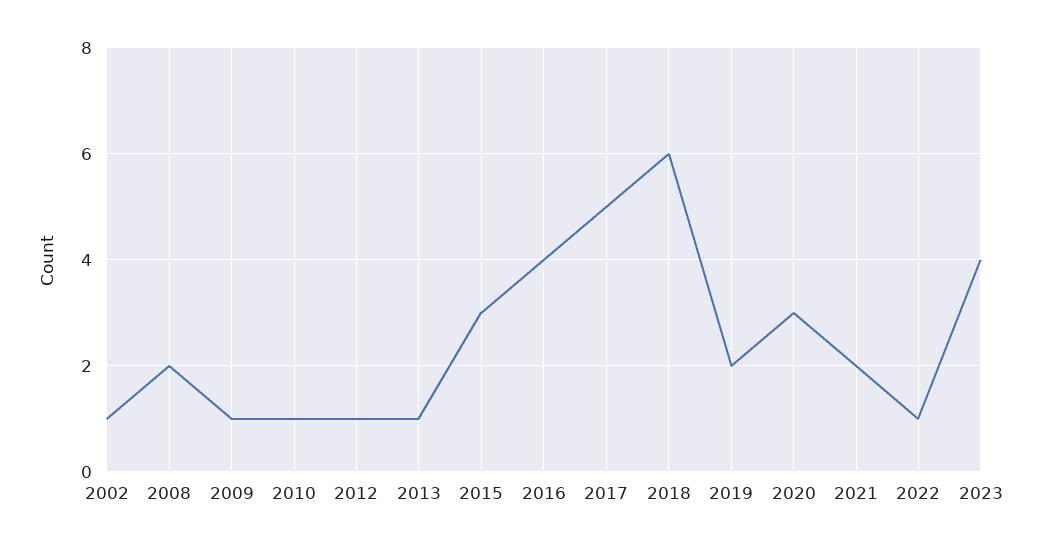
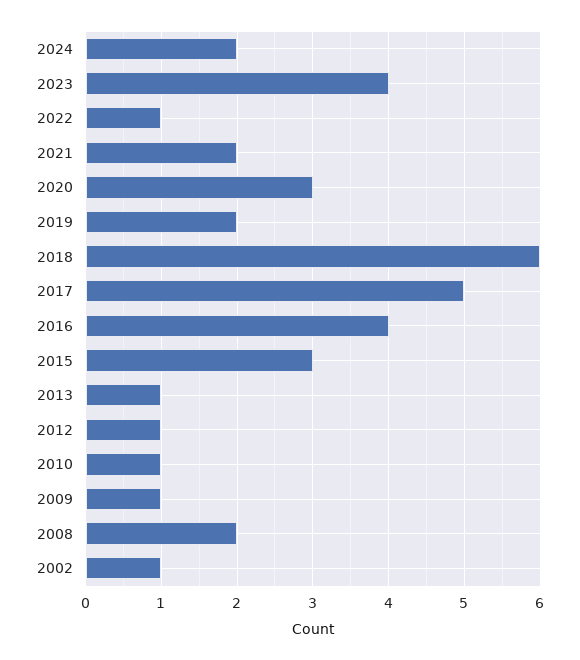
2024: none -> 2

